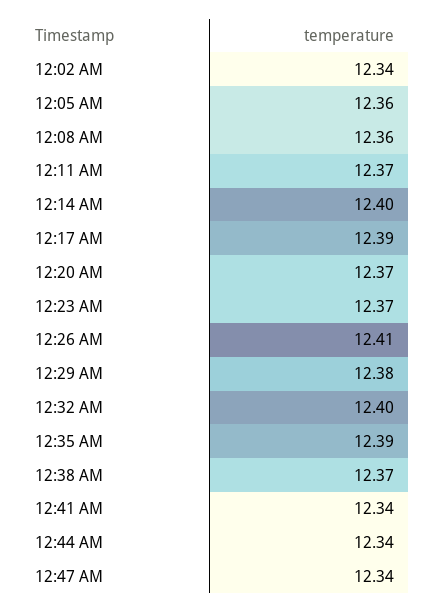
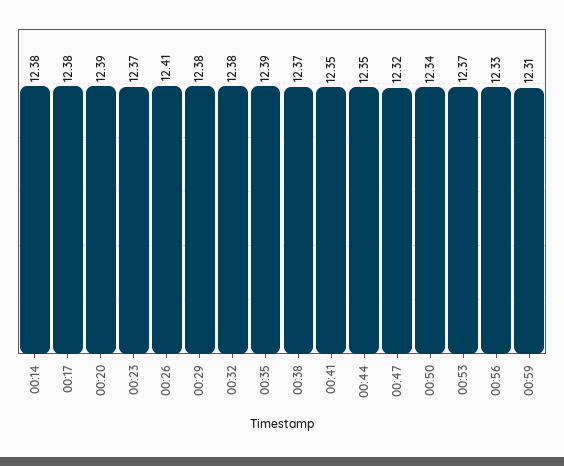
12:02 AM: 12.34 -> none
12:05 AM: 12.36 -> none
12:08 AM: 12.36 -> none
12:11 AM: 12.37 -> none
12:14 AM: 12.4 -> 12.38
12:17 AM: 12.39 -> 12.38
12:20 AM: 12.37 -> 12.39
12:32 AM: 12.4 -> 12.38
12:41 AM: 12.34 -> 12.35
12:44 AM: 12.34 -> 12.35
12:47 AM: 12.34 -> 12.32
00:50: none -> 12.34
00:53: none -> 12.37
00:56: none -> 12.33
00:59: none -> 12.31

